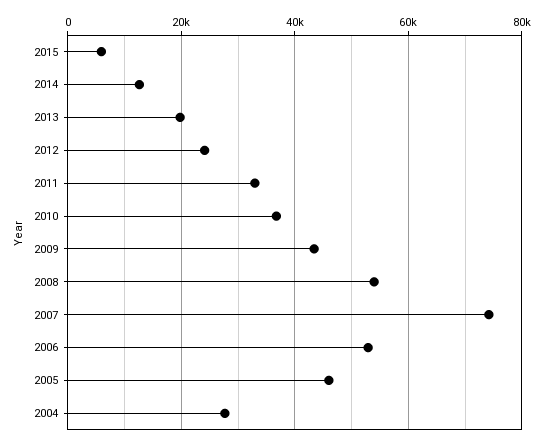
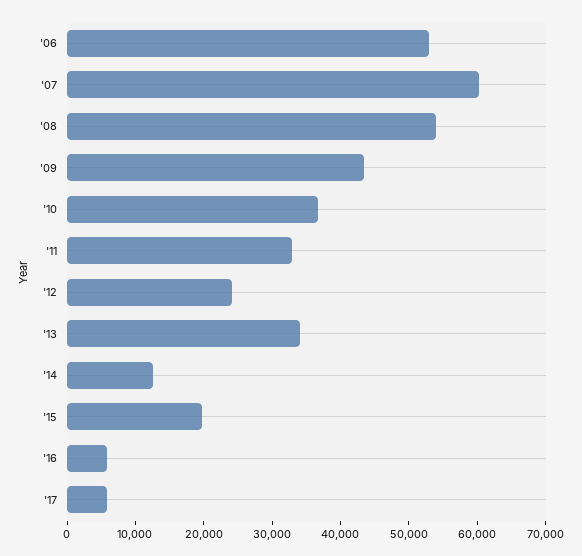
2015: 6000 -> 20000
2013: 20000 -> 34000
2007: 74000 -> 60000
2005: 46000 -> none
2004: 28000 -> none
'16: none -> 6000
'17: none -> 6000

